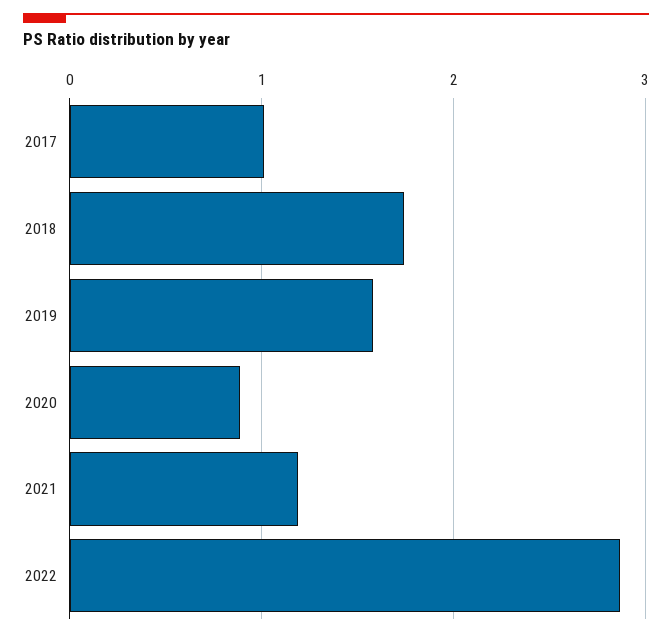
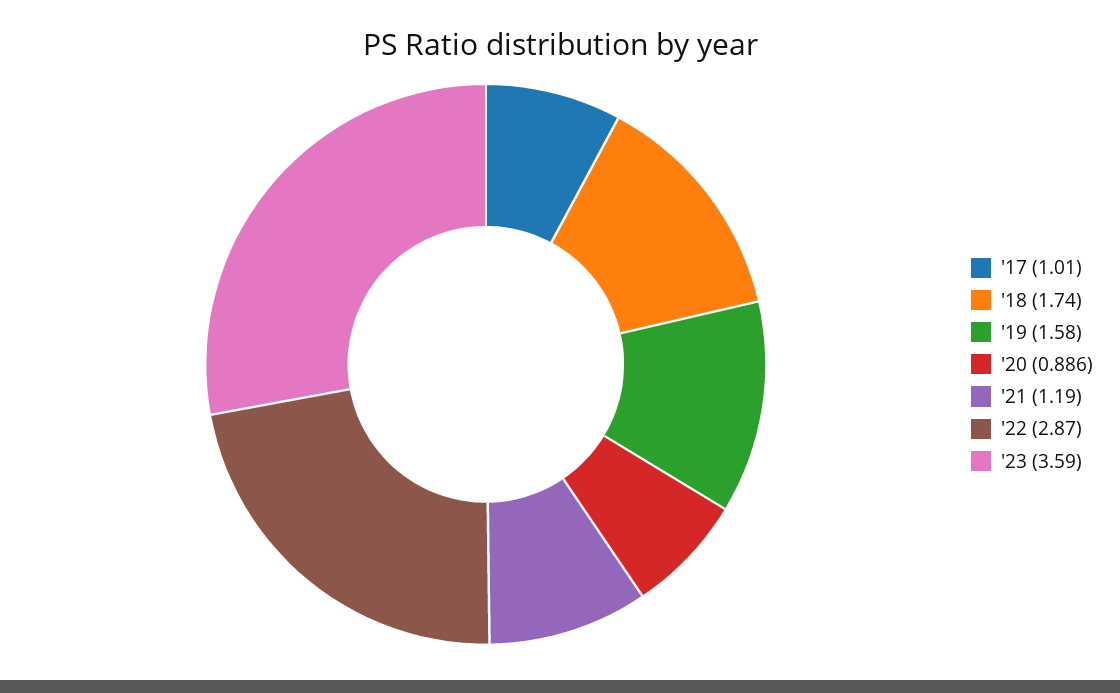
'23: none -> 3.59

